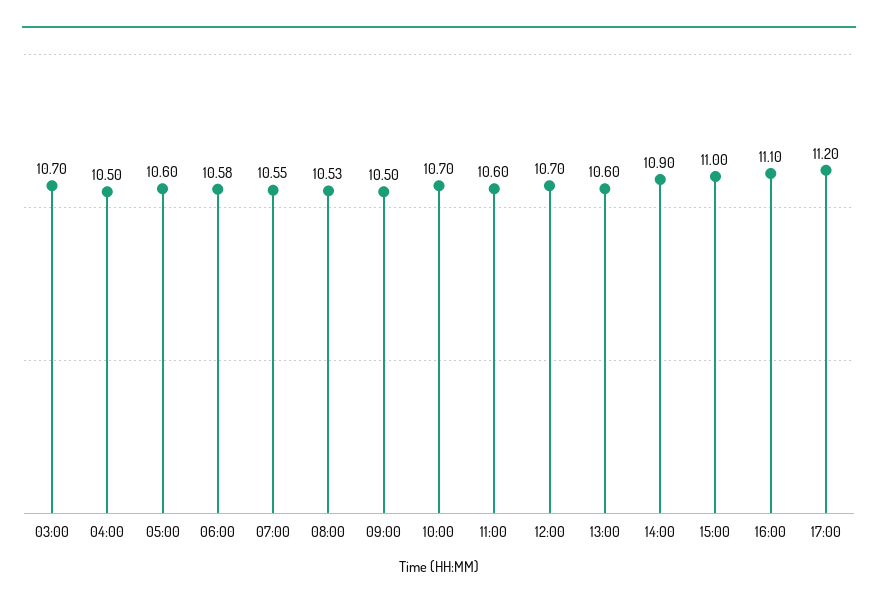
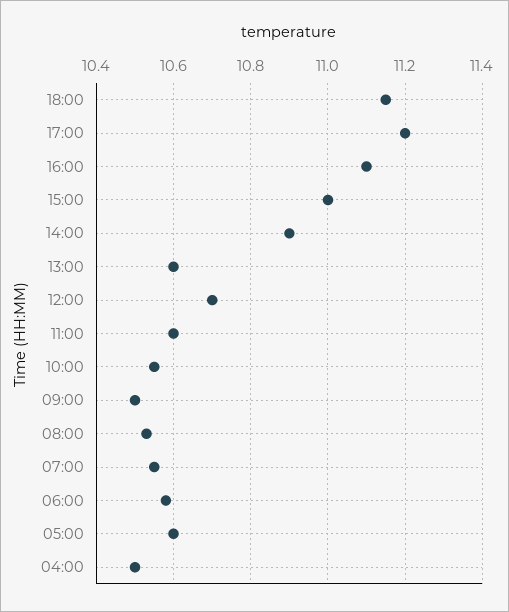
03:00: 10.7 -> none
10:00: 10.7 -> 10.55
18:00: none -> 11.15

